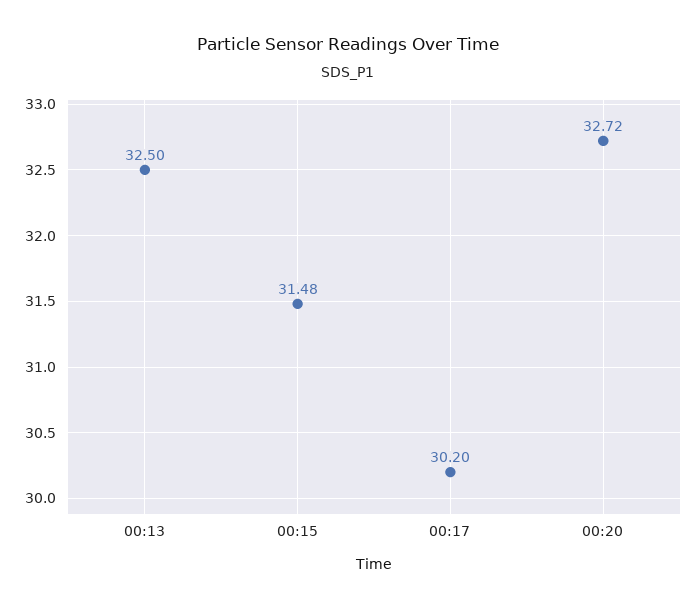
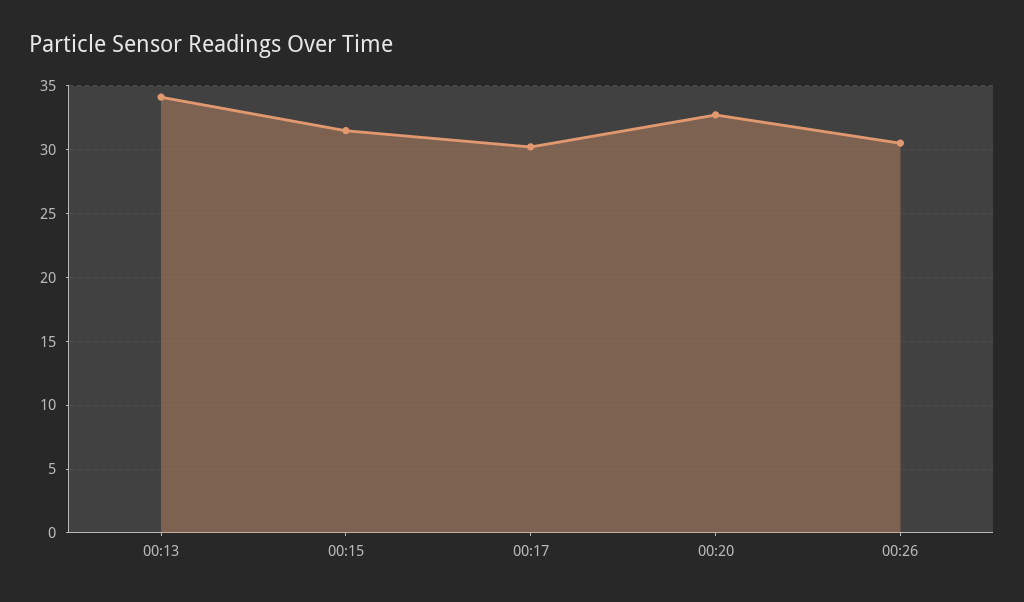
00:13: 32.5 -> 34
00:26: none -> 30.5

